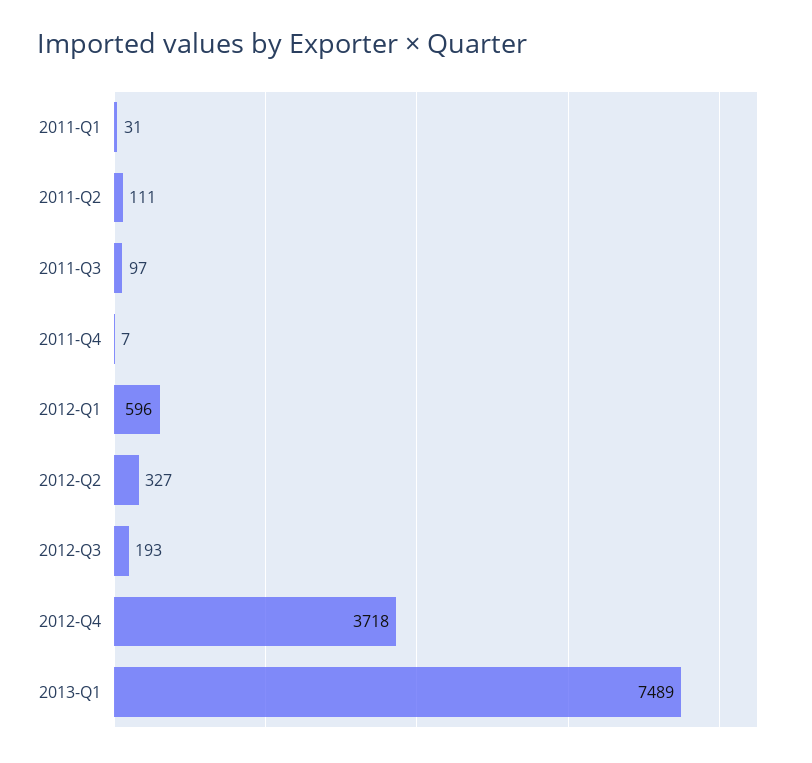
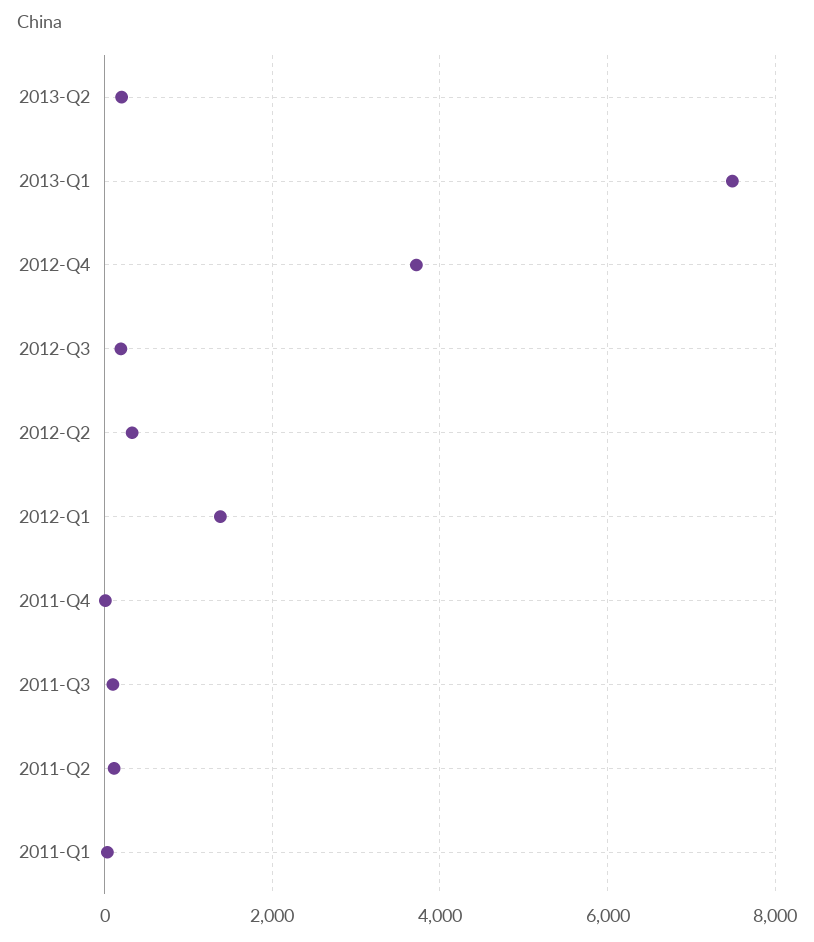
2012-Q1: 596 -> 1400
2013-Q2: none -> 200

